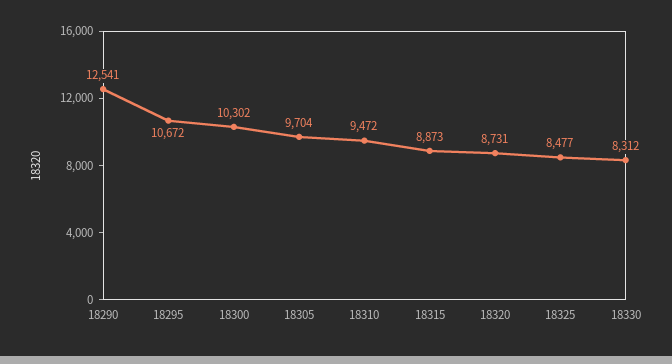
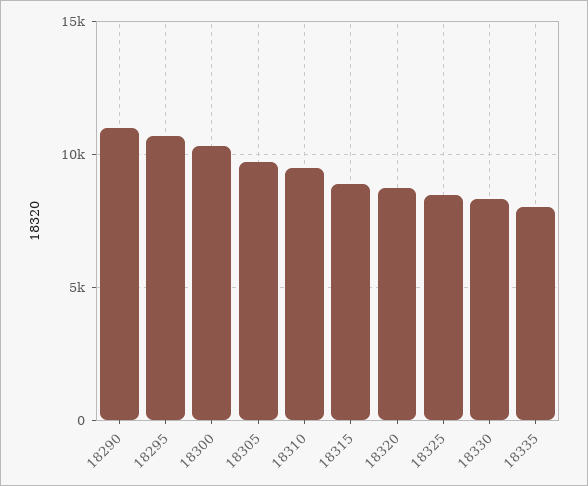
18290: 12541 -> 11000
18335: none -> 8000

